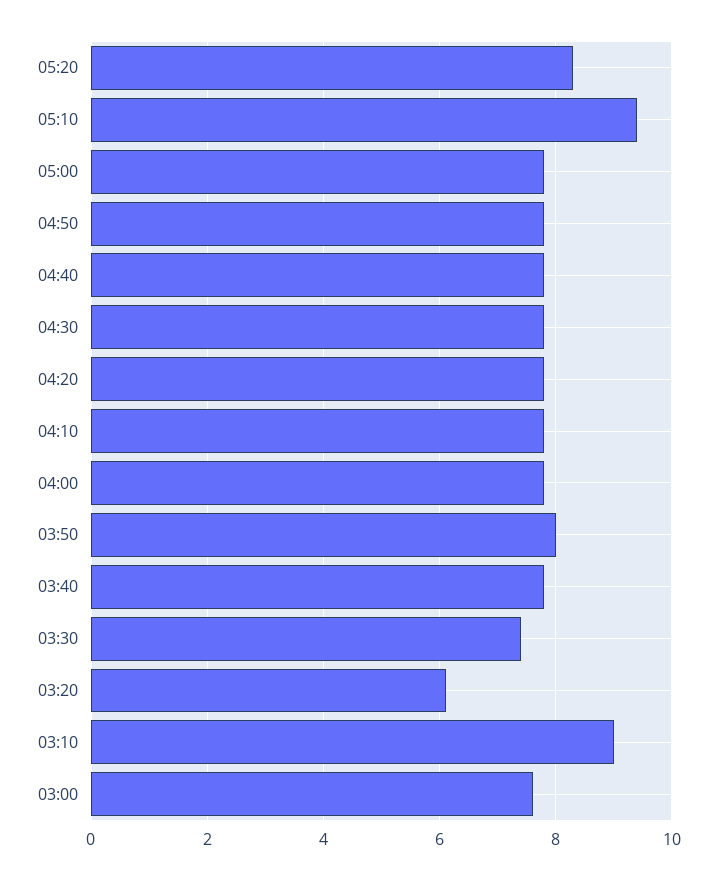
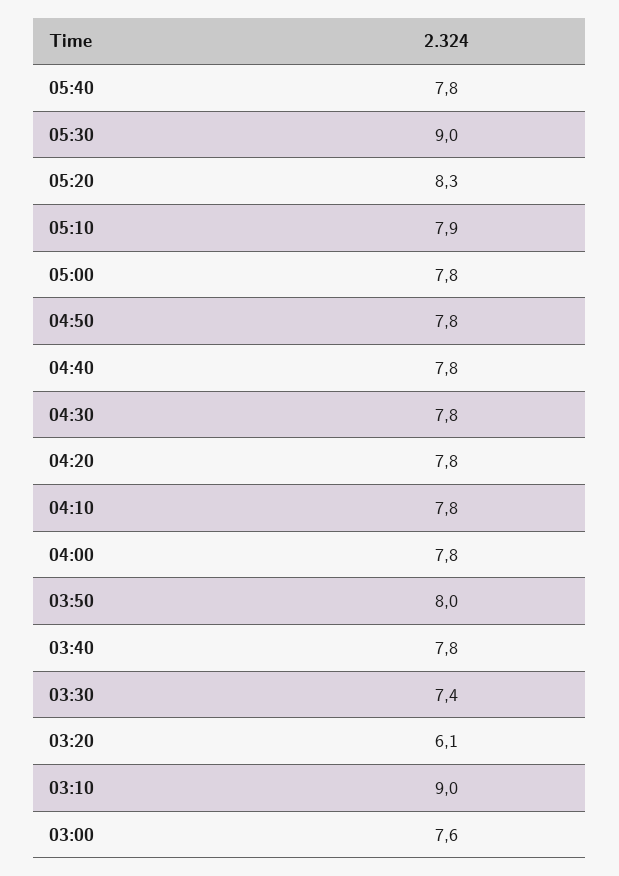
05:10: 9.5 -> 7.9
05:40: none -> 7.8
05:30: none -> 9

